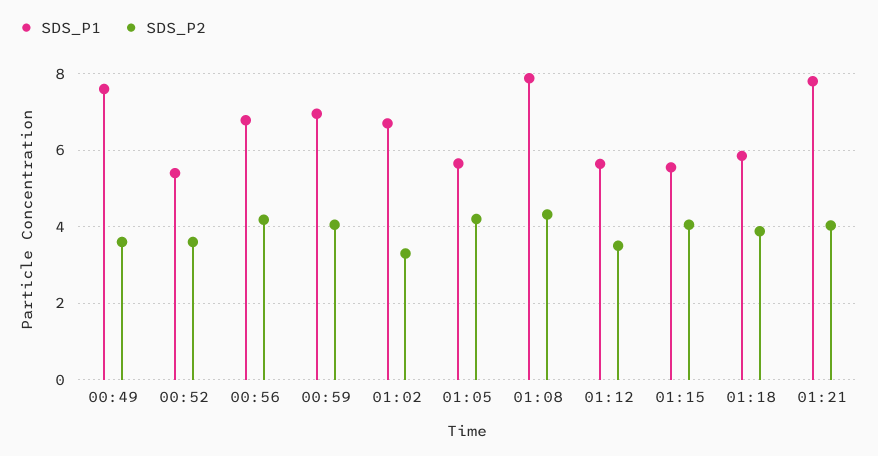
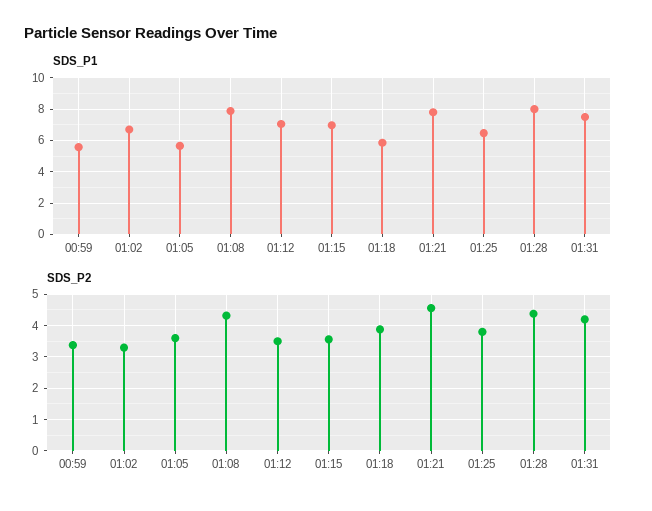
SDS_P1, 00:49: 7.6 -> none
SDS_P2, 00:49: 3.6 -> none
SDS_P1, 00:52: 5.4 -> none
SDS_P2, 00:52: 3.6 -> none
SDS_P1, 00:56: 6.8 -> none
SDS_P2, 00:56: 4.2 -> none
SDS_P1, 00:59: 7 -> 5.5
SDS_P2, 00:59: 4 -> 3.4
SDS_P2, 01:05: 4.2 -> 3.6
SDS_P1, 01:12: 5.6 -> 7
SDS_P1, 01:15: 5.6 -> 7
SDS_P2, 01:15: 4 -> 3.6
SDS_P2, 01:21: 4 -> 4.6
SDS_P1, 01:25: none -> 6.5
SDS_P1, 01:28: none -> 8
SDS_P1, 01:31: none -> 7.5
SDS_P2, 01:25: none -> 3.8
SDS_P2, 01:28: none -> 4.4
SDS_P2, 01:31: none -> 4.2

